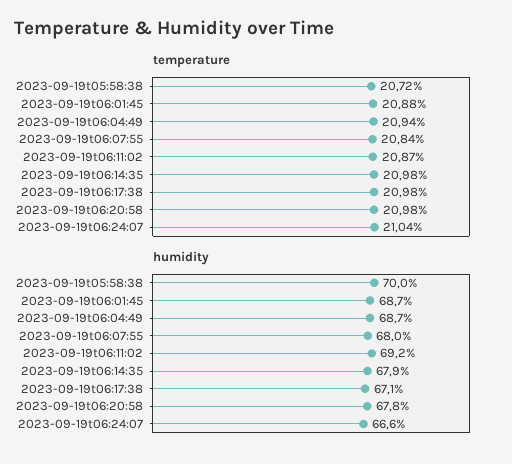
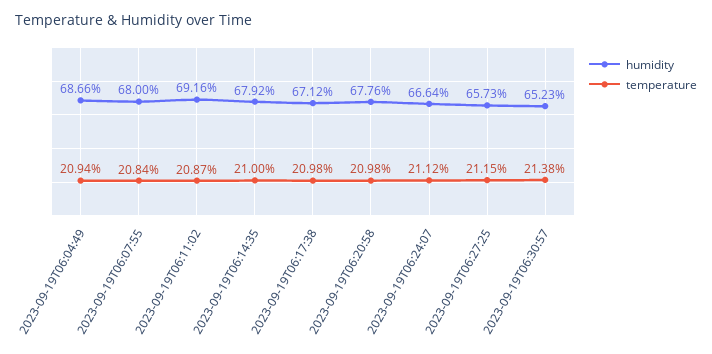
temperature, 2023-09-19t05:58:38: 20.72 -> none
temperature, 2023-09-19t06:01:45: 20.88 -> none
temperature, 2023-09-19t06:14:35: 20.98 -> 21
temperature, 2023-09-19t06:24:07: 21.04 -> 21.12
humidity, 2023-09-19t05:58:38: 70 -> none
humidity, 2023-09-19t06:01:45: 68.7 -> none
humidity, 2023-09-19T06:27:25: none -> 65.73
temperature, 2023-09-19T06:27:25: none -> 21.15
humidity, 2023-09-19T06:30:57: none -> 65.23
temperature, 2023-09-19T06:30:57: none -> 21.38

